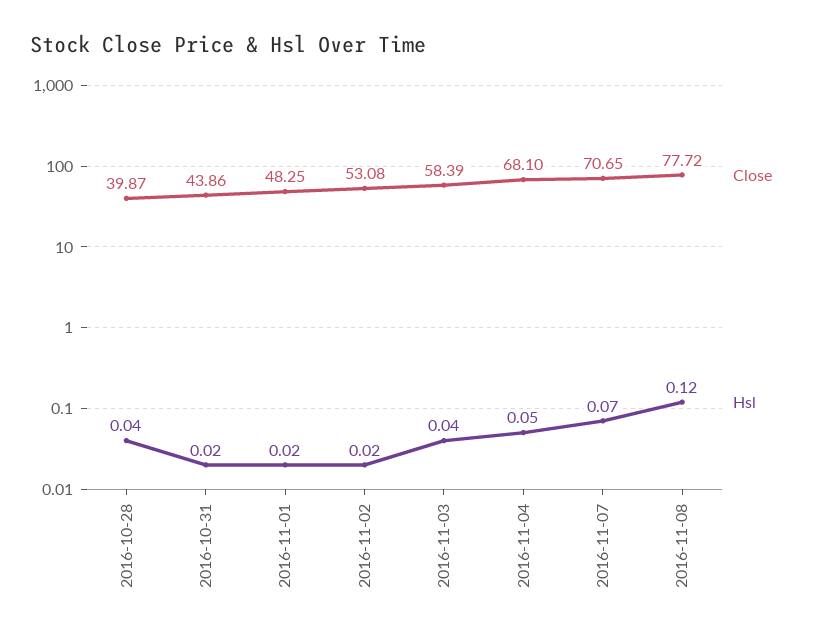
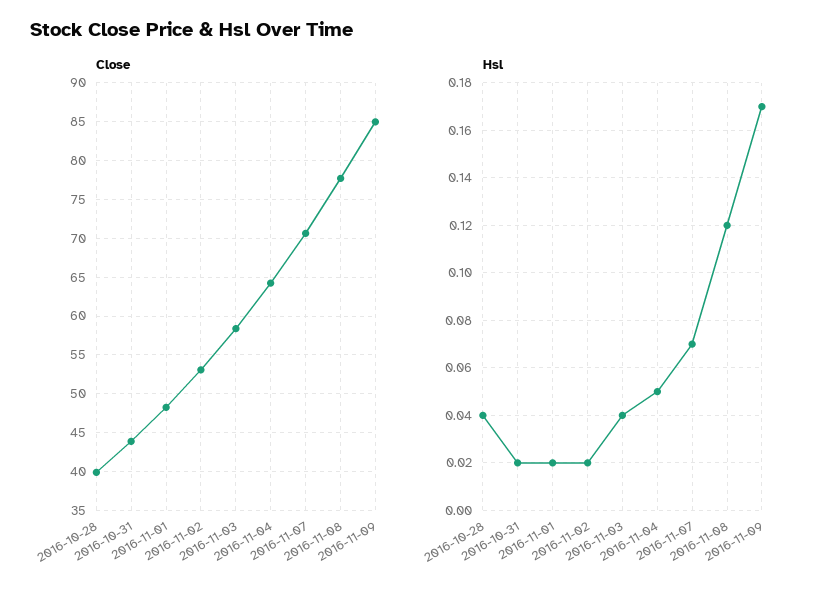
Close, 2016-11-04: 68.1 -> 64
Close, 2016-11-09: none -> 85
Hsl, 2016-11-09: none -> 0.17

